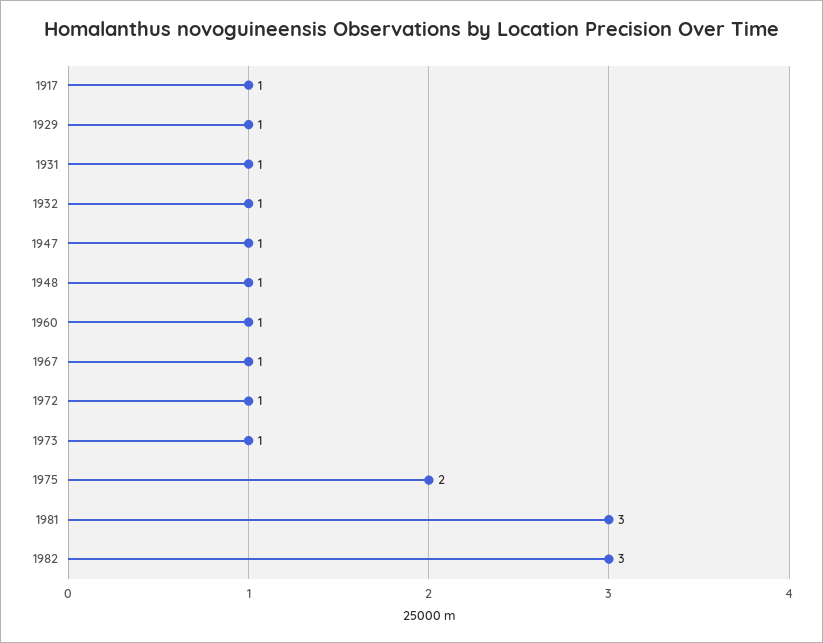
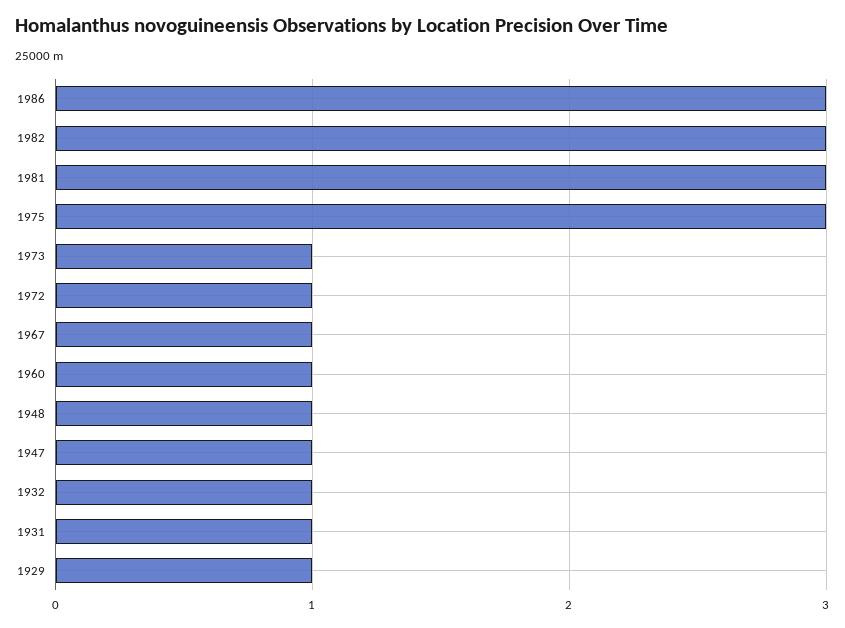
1917: 1 -> none
1975: 2 -> 3
1986: none -> 3

